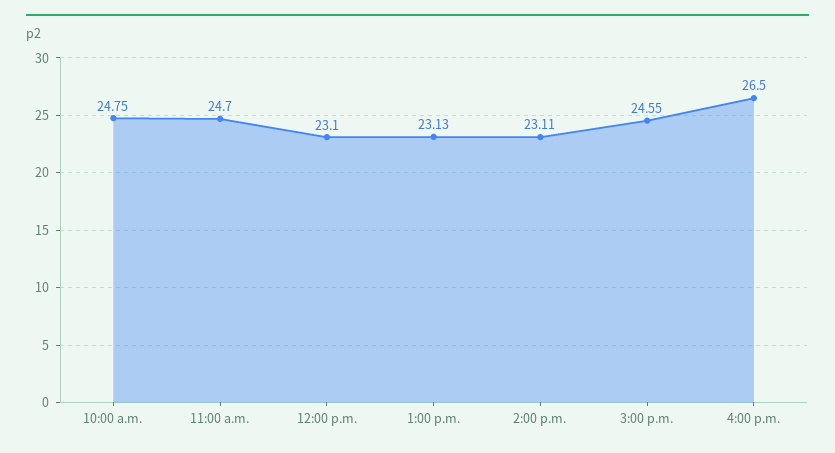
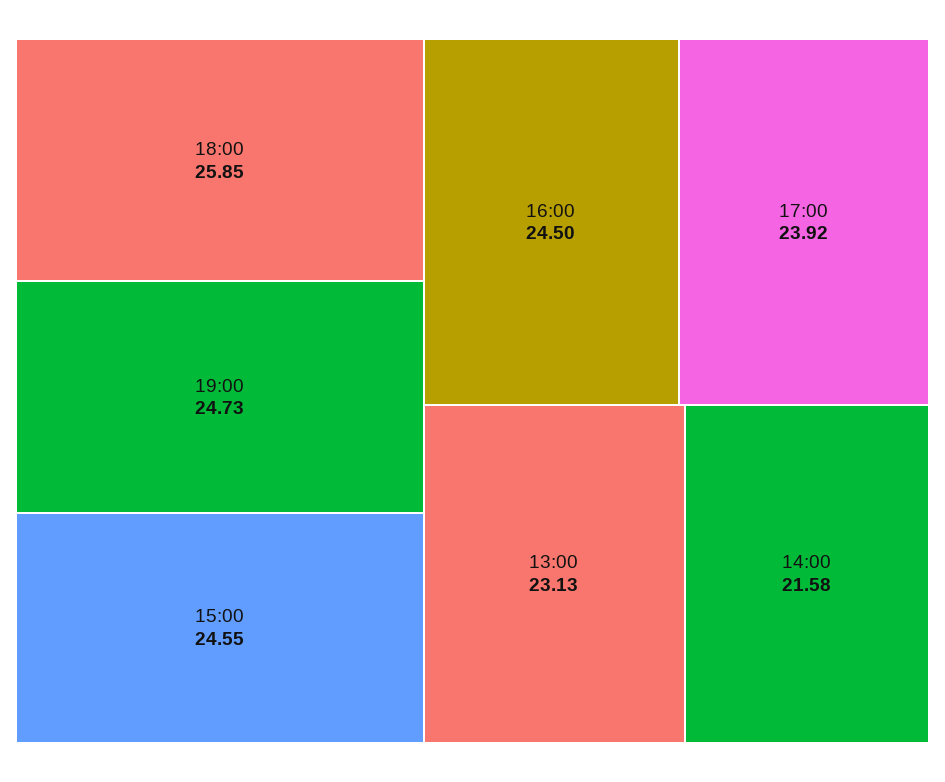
10:00 a.m.: 24.75 -> none
11:00 a.m.: 24.7 -> none
12:00 p.m.: 23.1 -> none
2:00 p.m.: 23.11 -> 21.58
4:00 p.m.: 26.5 -> 24.5
18:00: none -> 25.85
19:00: none -> 24.73
17:00: none -> 23.92

